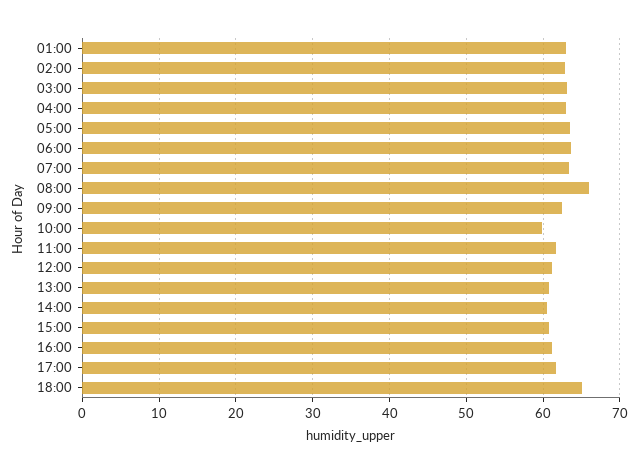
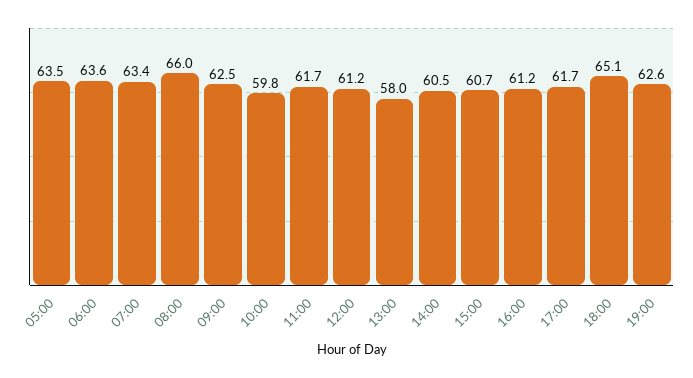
01:00: 63 -> none
02:00: 63 -> none
03:00: 63 -> none
04:00: 63 -> none
13:00: 61 -> 58
19:00: none -> 62.6

